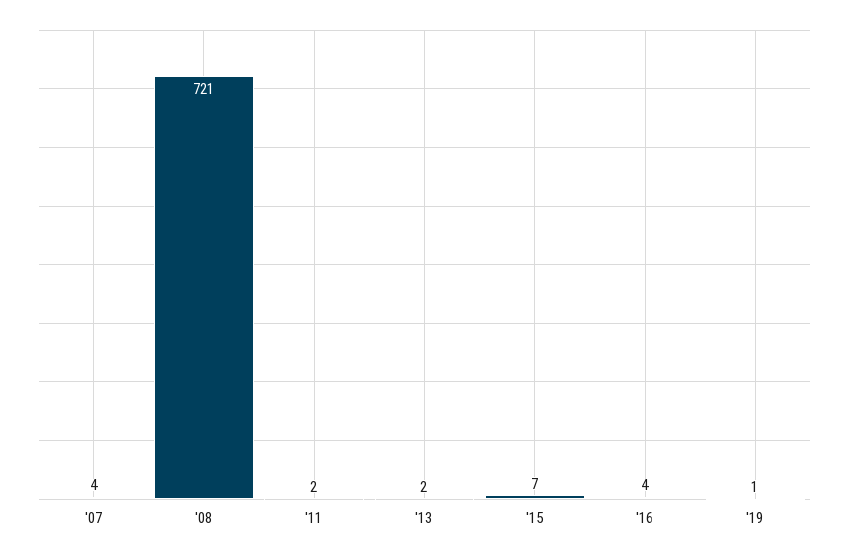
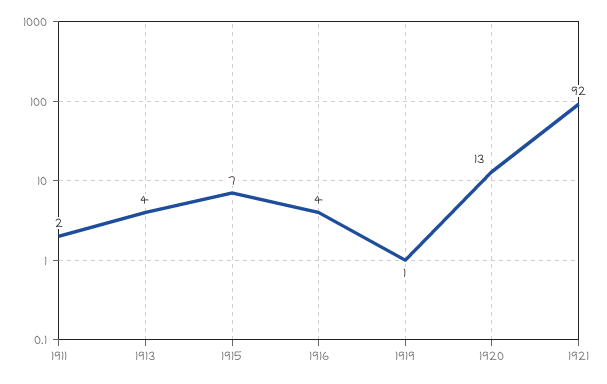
'07: 4 -> none
'08: 721 -> none
'13: 2 -> 4
1920: none -> 13
1921: none -> 92

